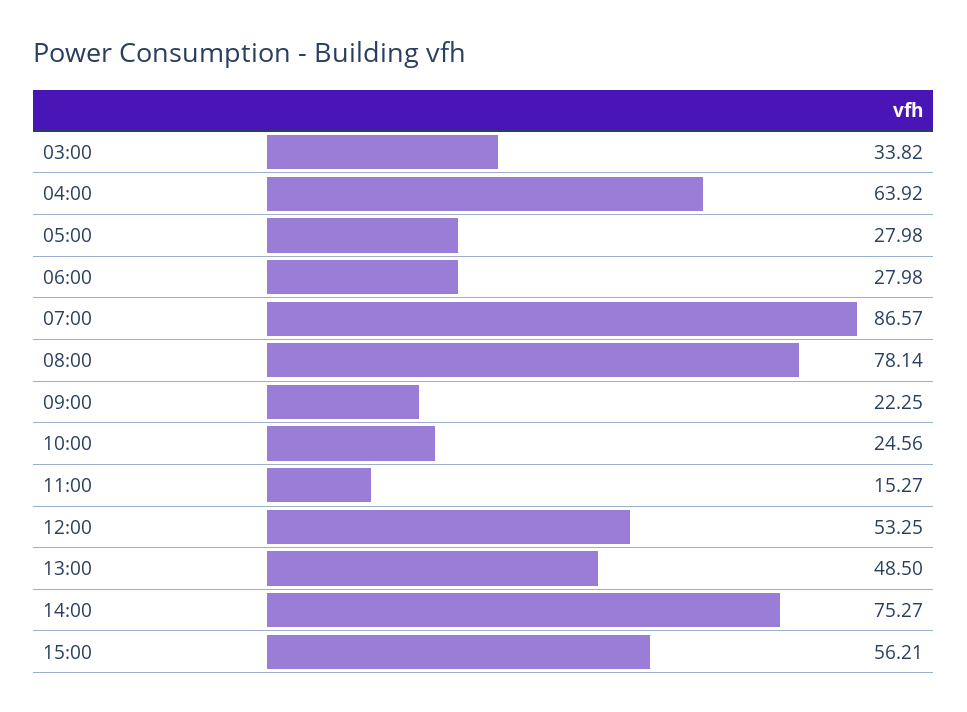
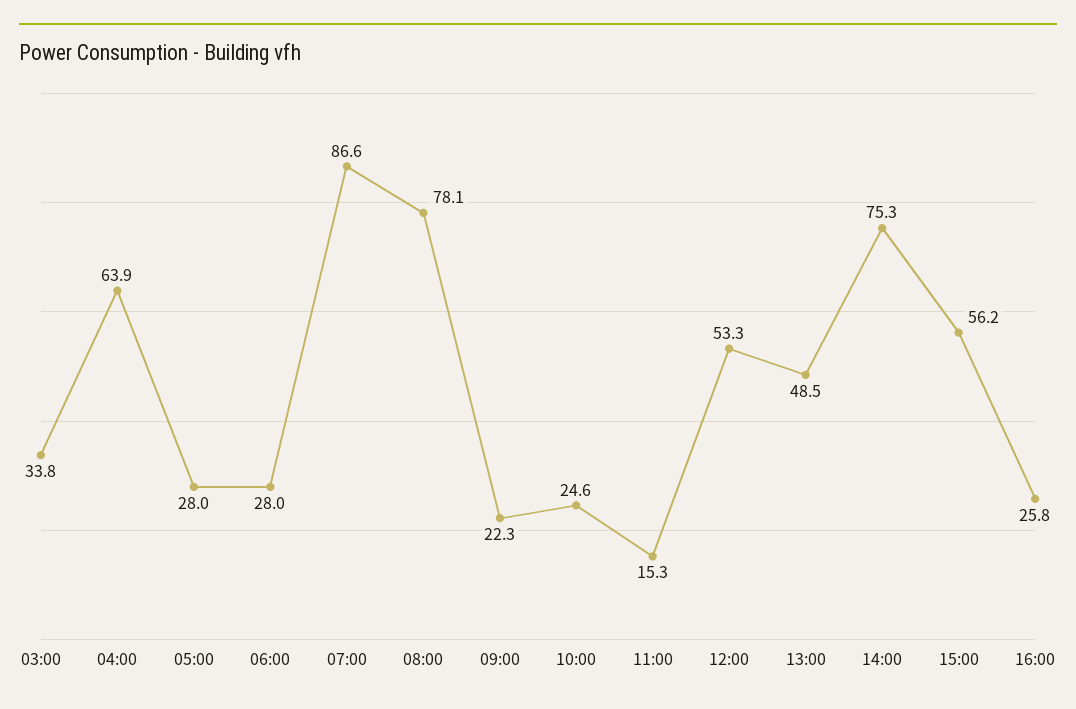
16:00: none -> 25.8

